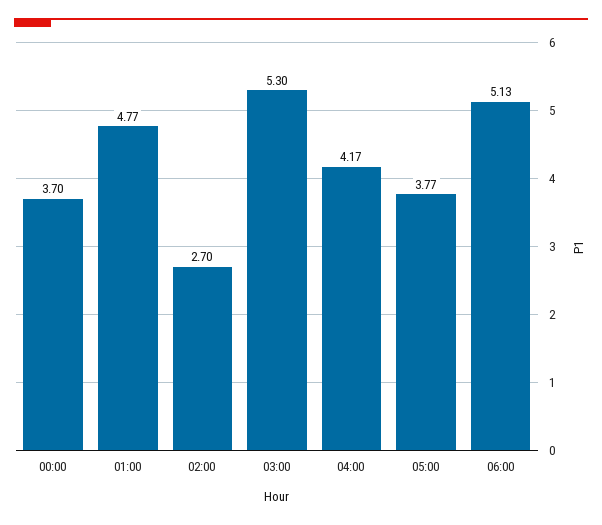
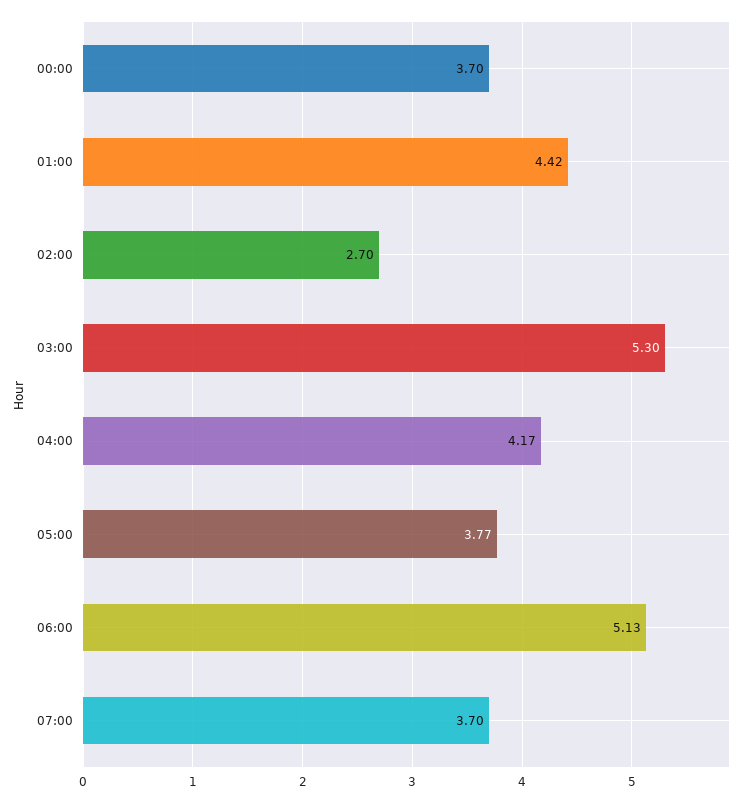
01:00: 4.77 -> 4.42
07:00: none -> 3.7

